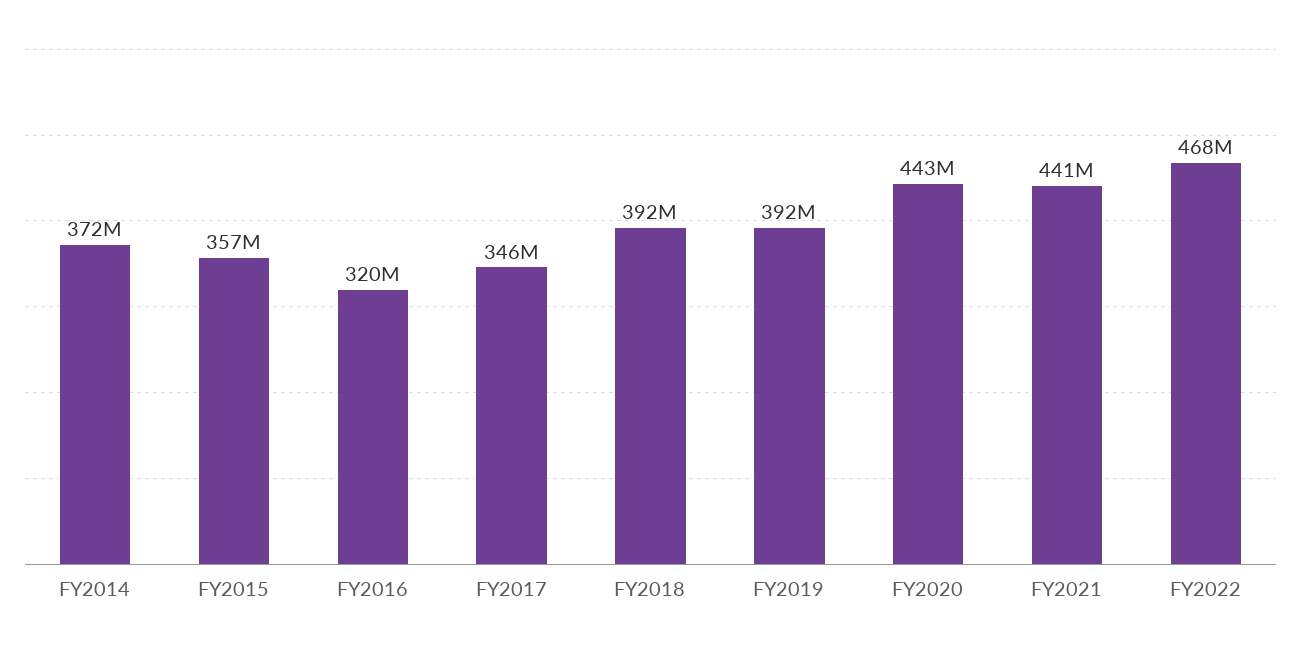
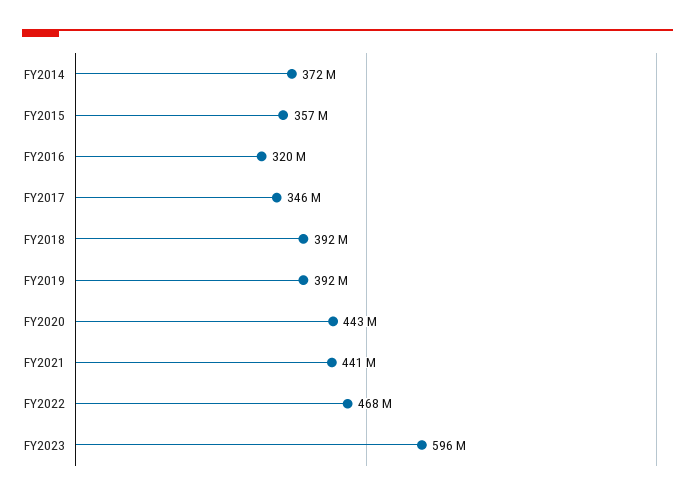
FY2023: none -> 596000000

